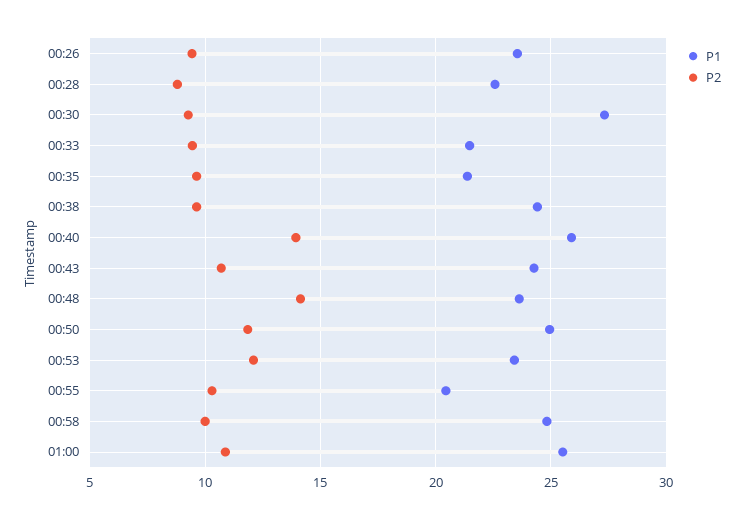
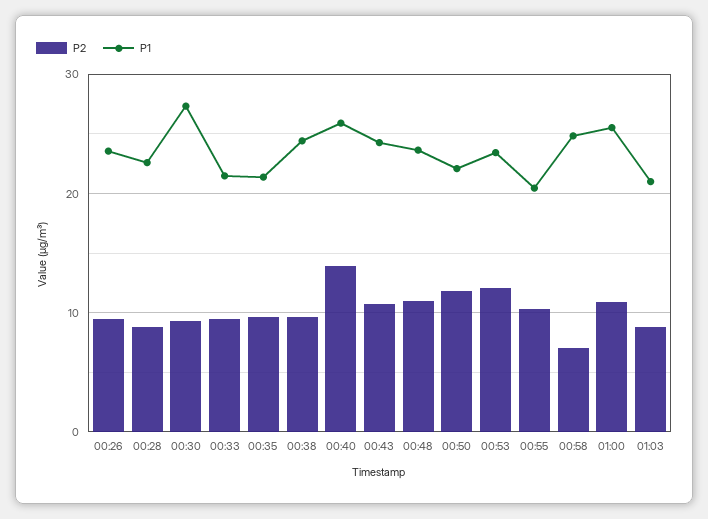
P2, 00:48: 14 -> 11
P1, 00:50: 25 -> 22
P2, 00:58: 10 -> 7
P2, 01:03: none -> 9
P1, 01:03: none -> 21

